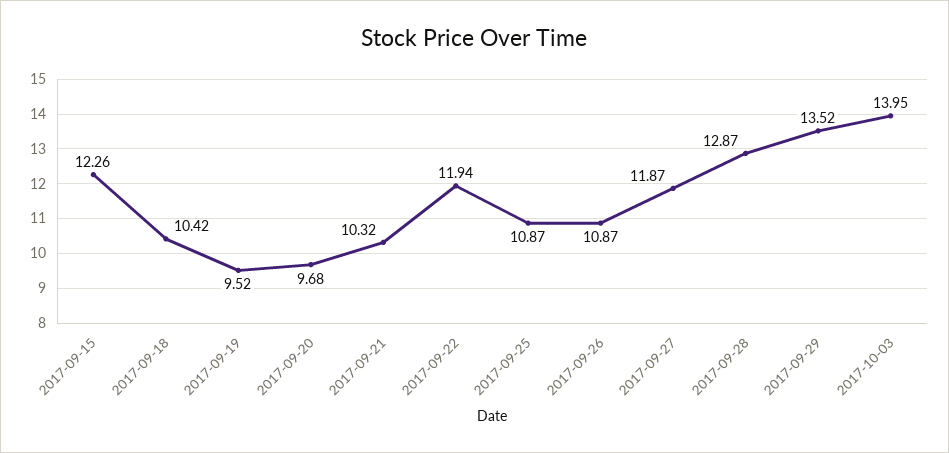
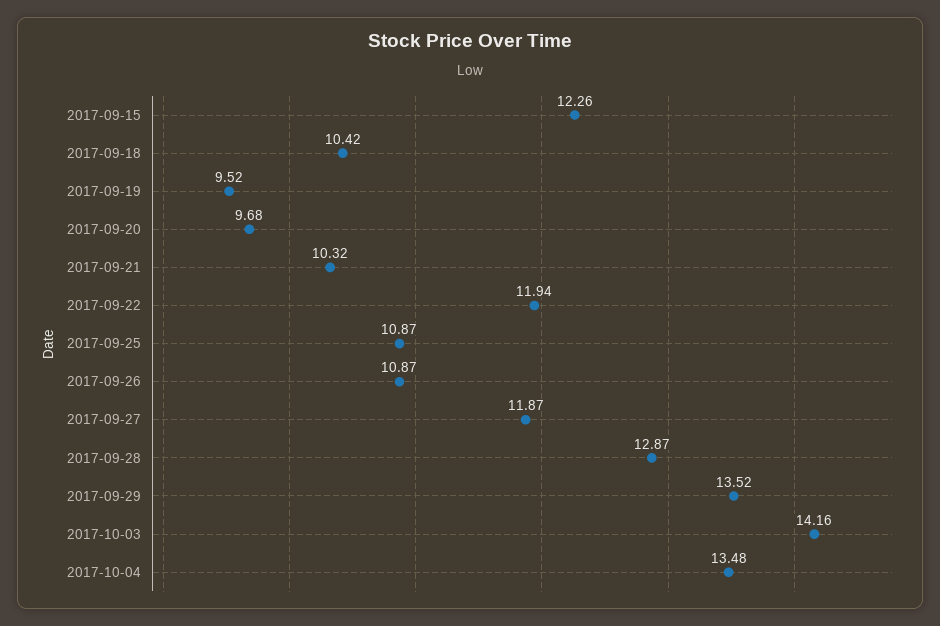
2017-10-03: 13.95 -> 14.16
2017-10-04: none -> 13.48

